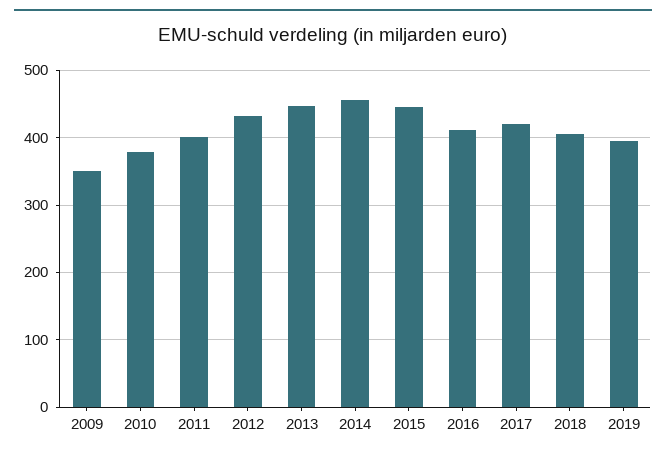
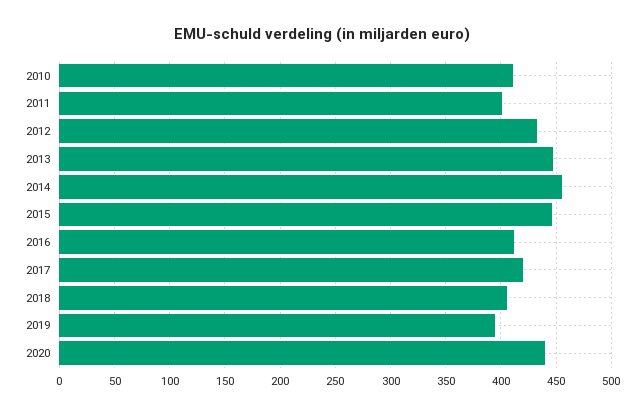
2009: 350 -> none
2010: 380 -> 410
2020: none -> 440

